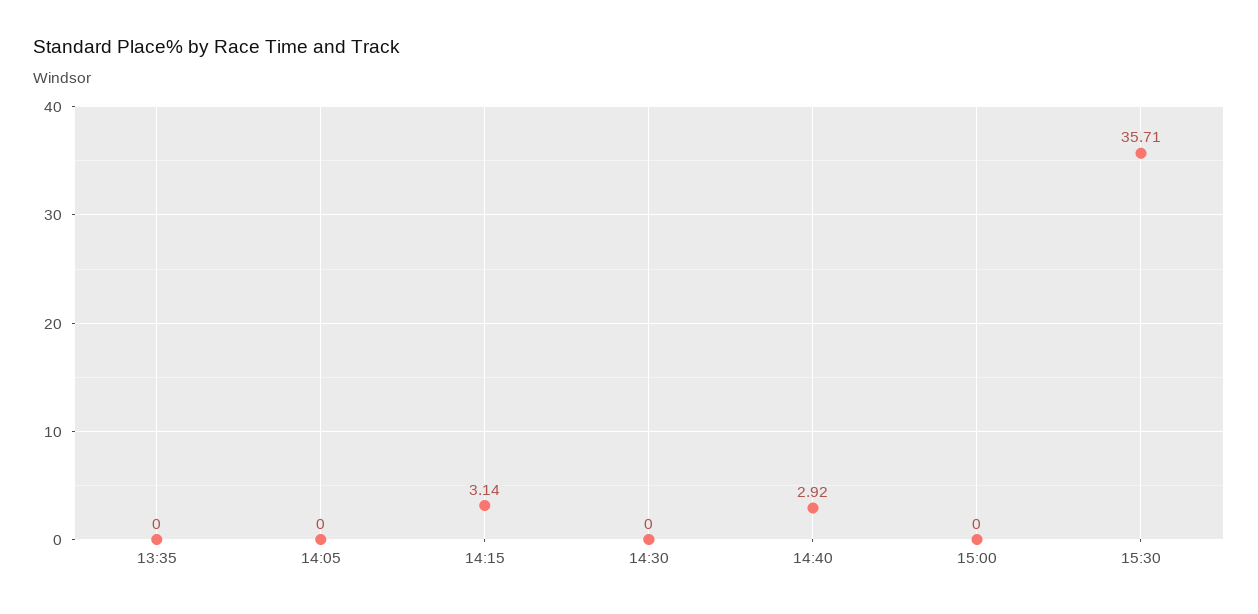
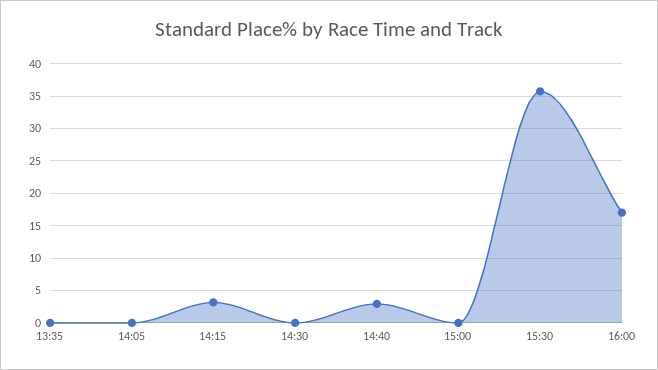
16:00: none -> 17

